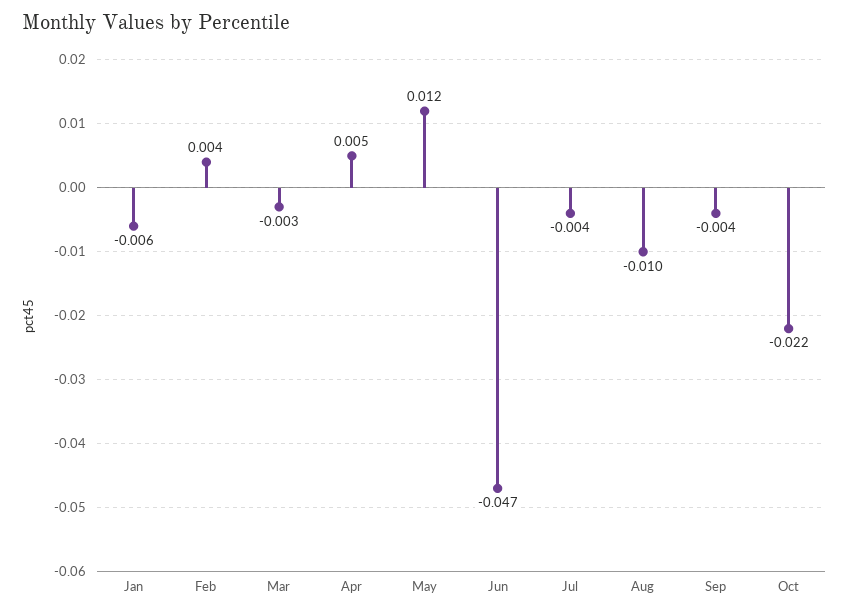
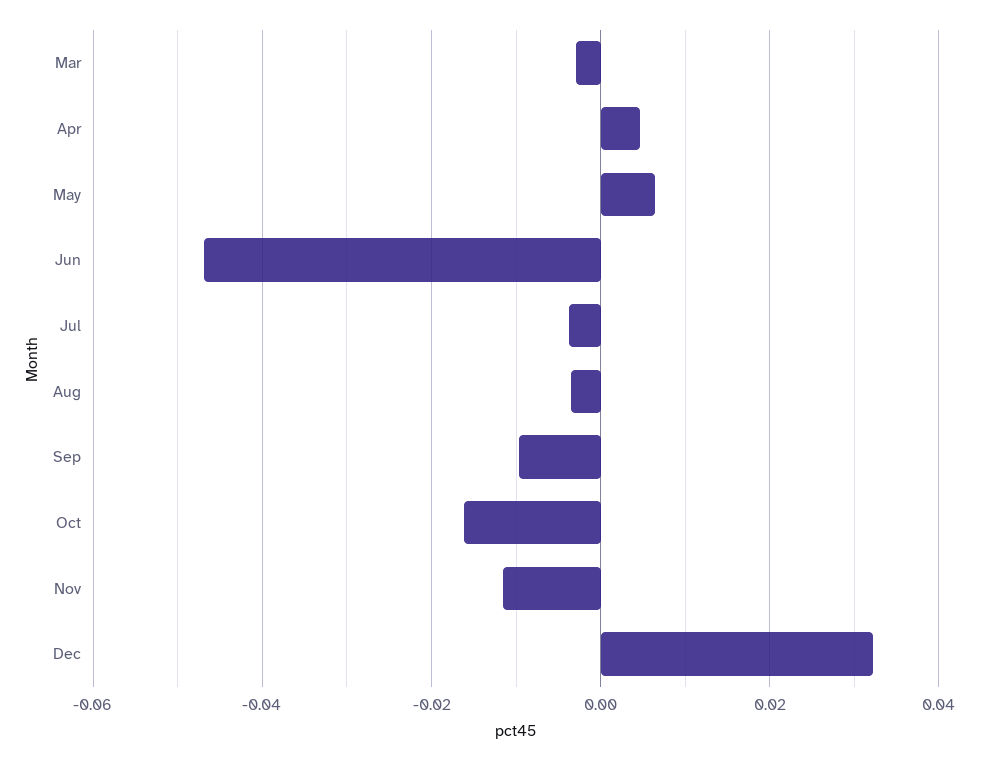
Jan: -0.006 -> none
Feb: 0.004 -> none
May: 0.012 -> 0.006
Aug: -0.01 -> -0.004
Sep: -0.004 -> -0.01
Oct: -0.022 -> -0.016
Nov: none -> -0.012
Dec: none -> 0.032

